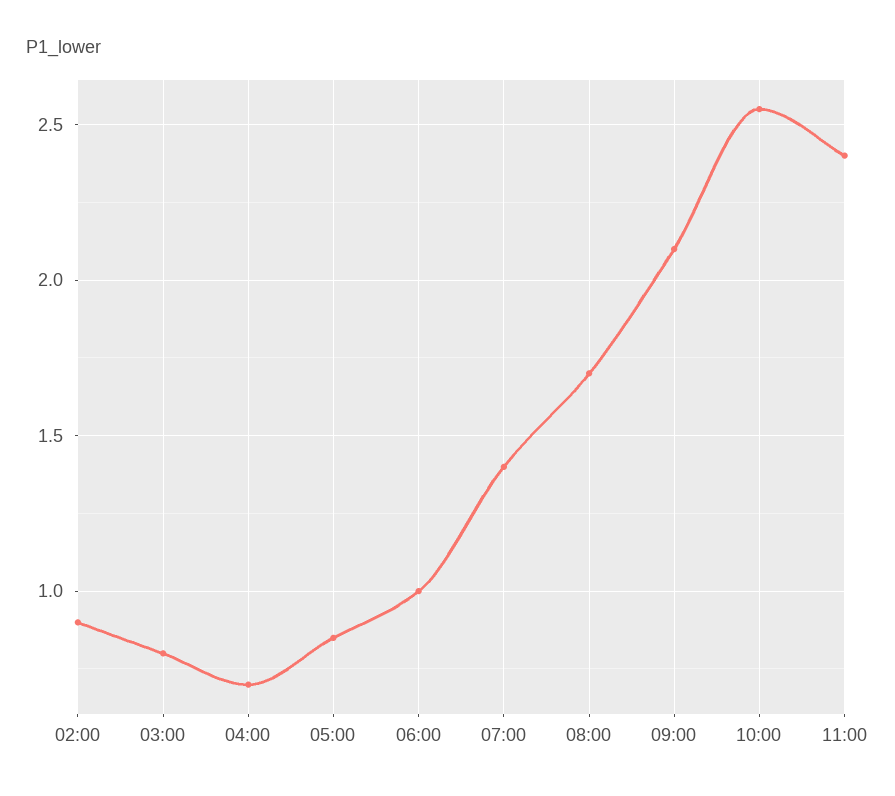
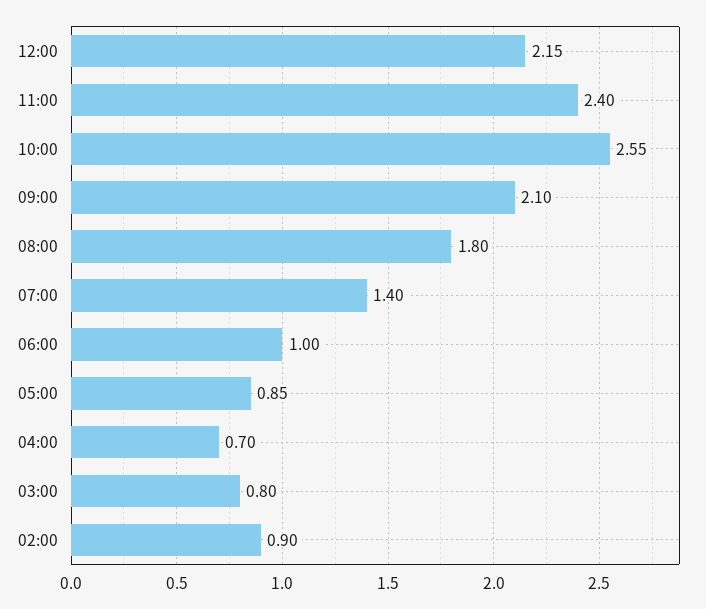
08:00: 1.7 -> 1.8
12:00: none -> 2.15

